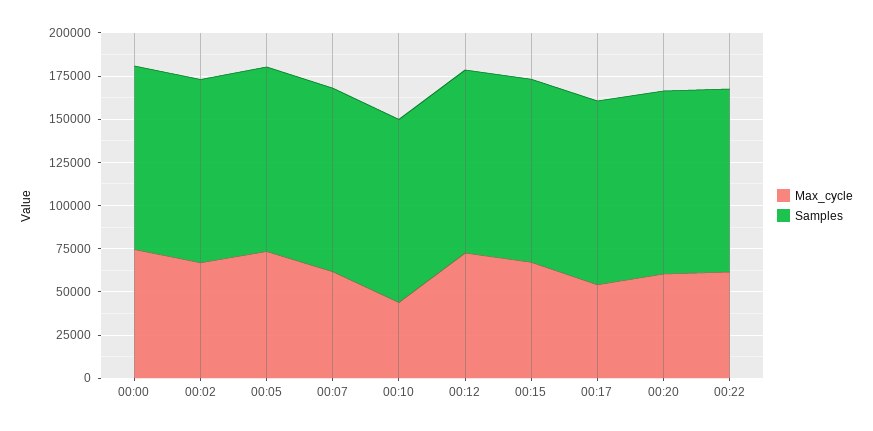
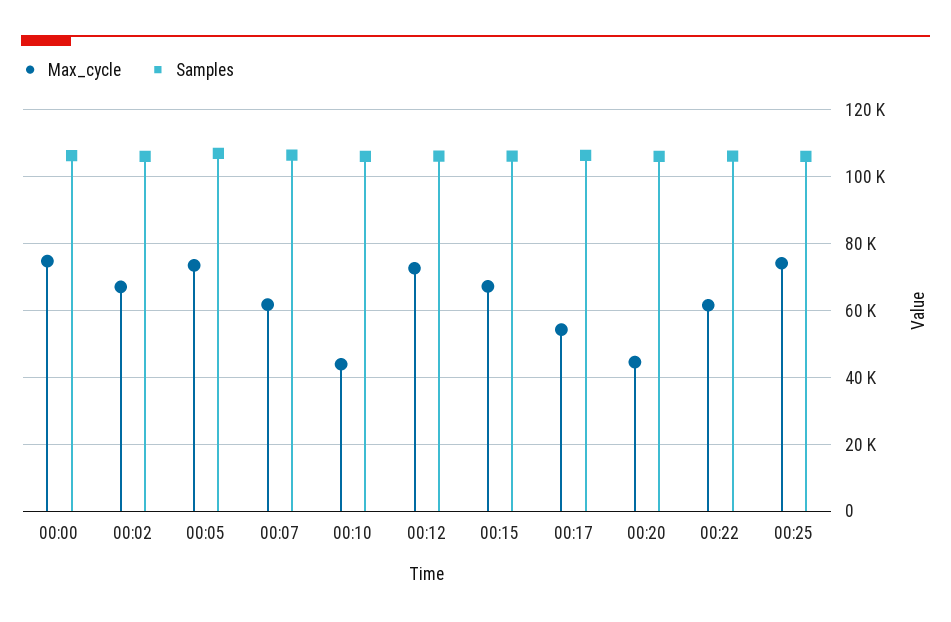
Max_cycle, 00:20: 60000 -> 44000
Max_cycle, 00:25: none -> 74000
Samples, 00:25: none -> 106000

